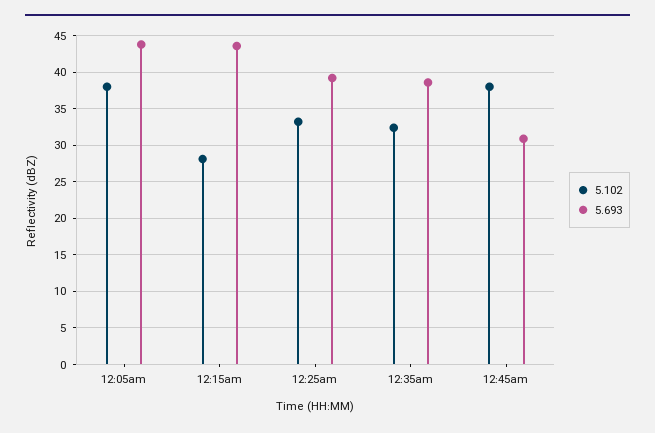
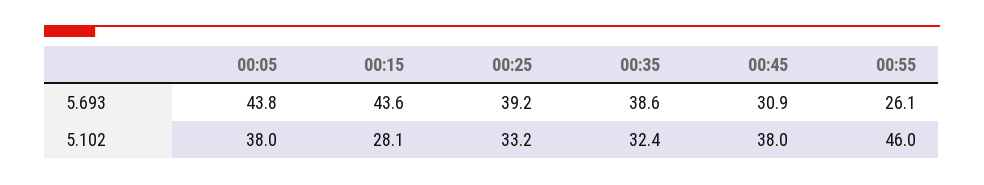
5.693, 00:55: none -> 26.1
5.102, 00:55: none -> 46

